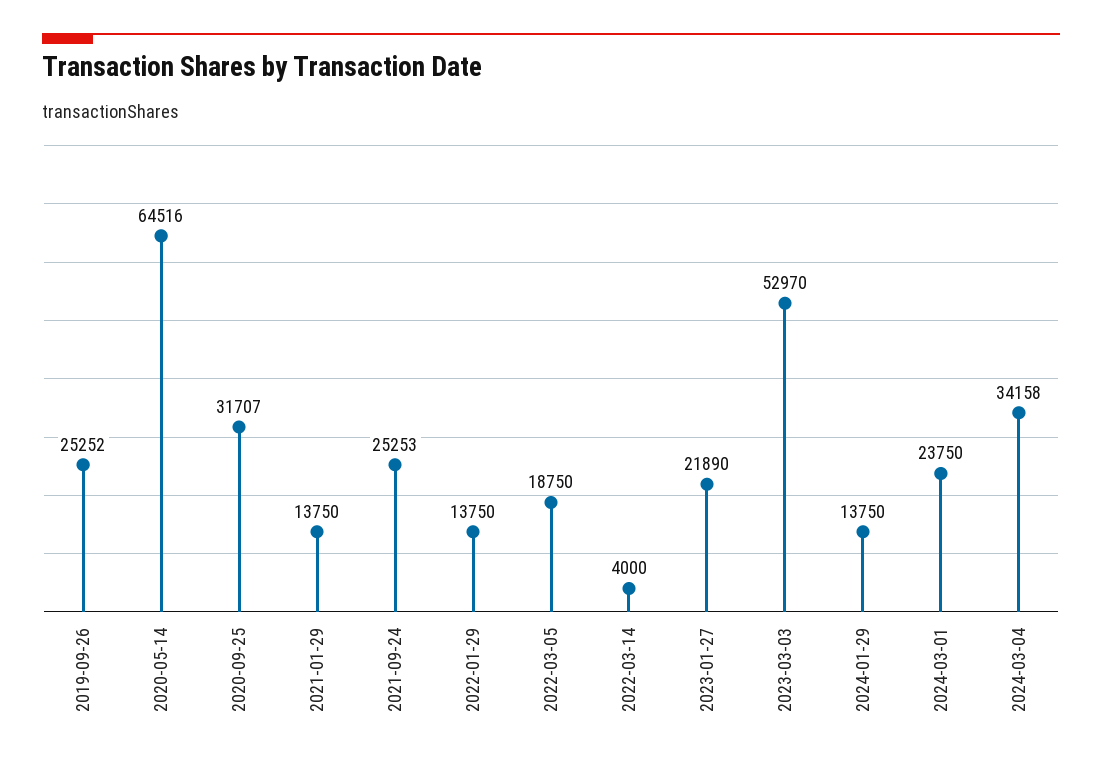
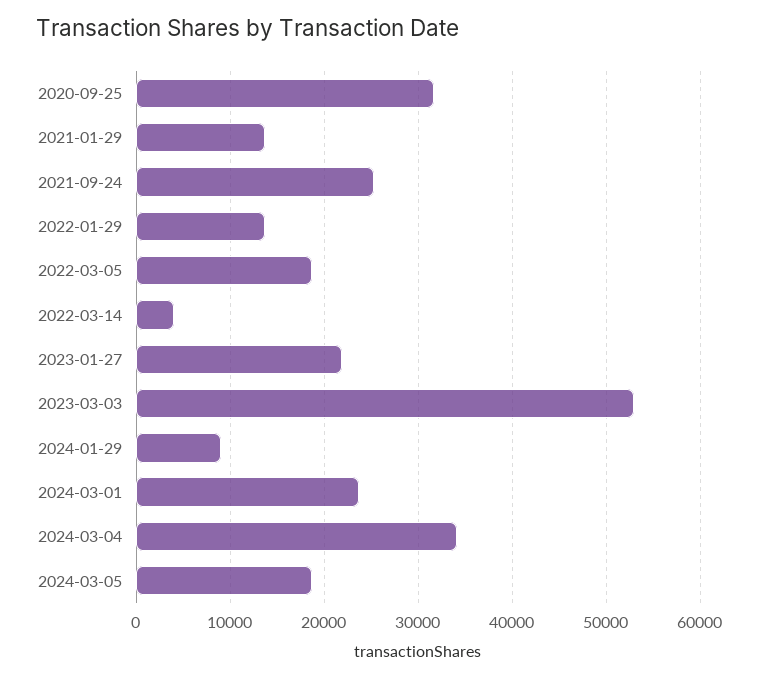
2019-09-26: 25252 -> none
2020-05-14: 64516 -> none
2024-01-29: 13750 -> 9000
2024-03-05: none -> 19000

